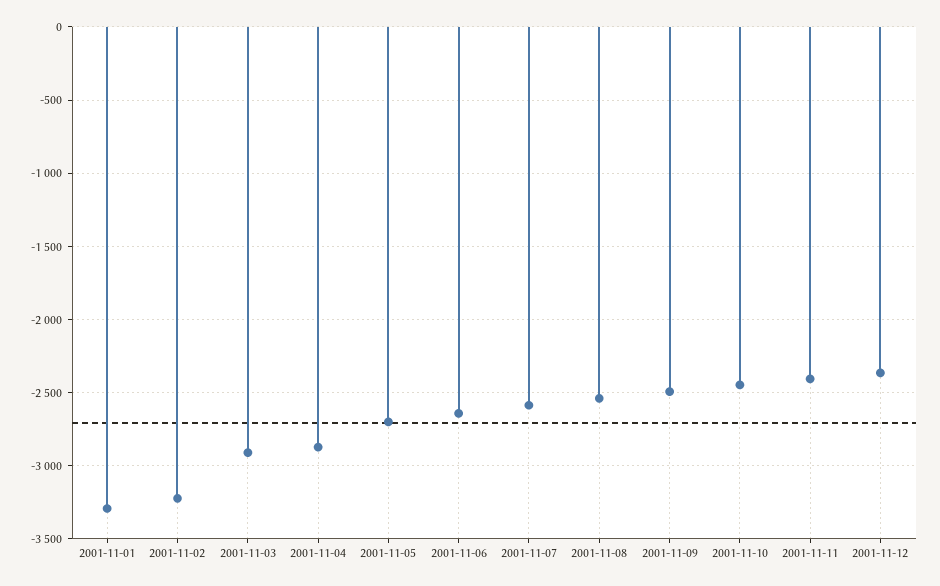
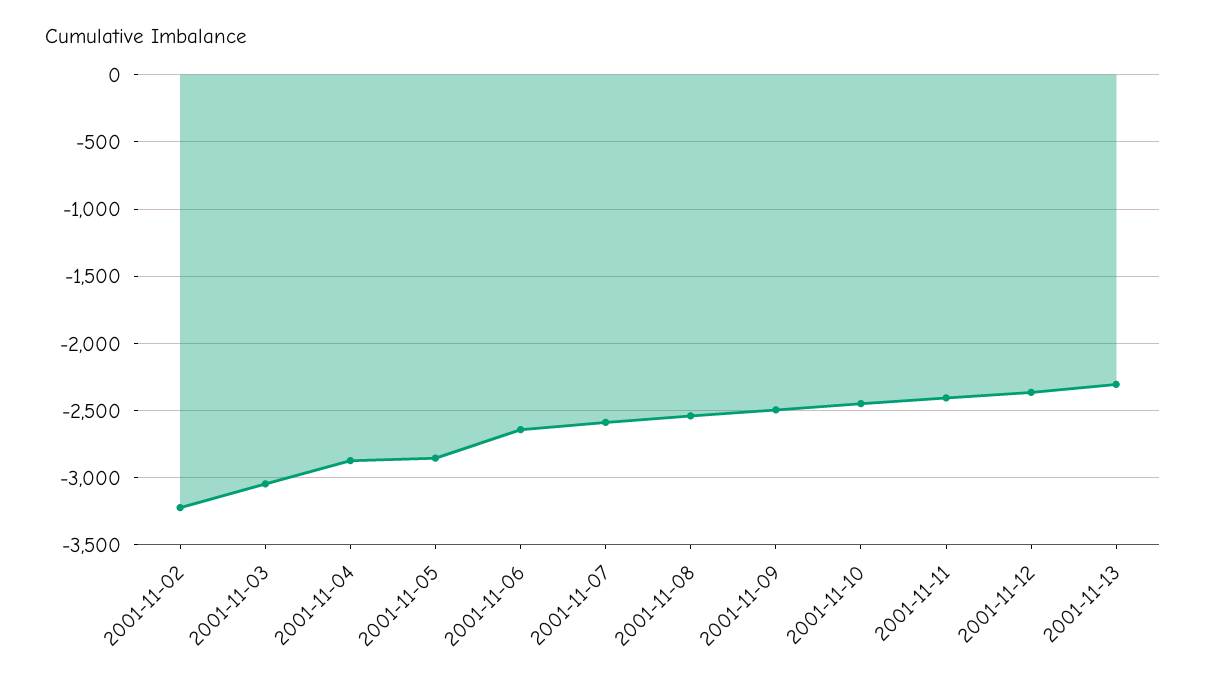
2001-11-01: -3300 -> none
2001-11-03: -2900 -> -3050
2001-11-05: -2700 -> -2850
2001-11-13: none -> -2300

